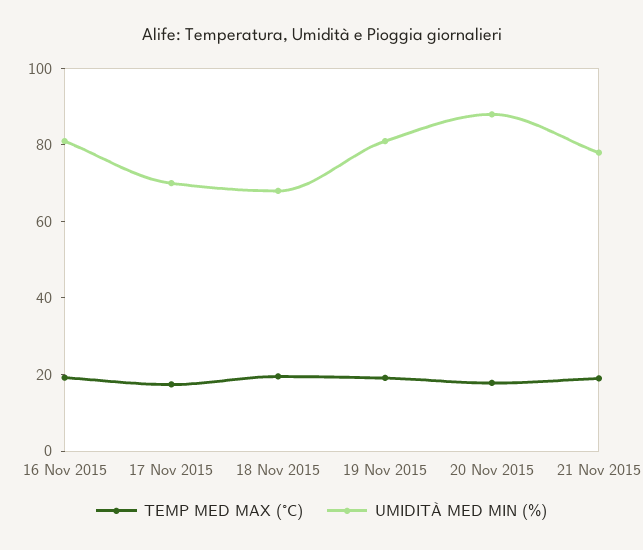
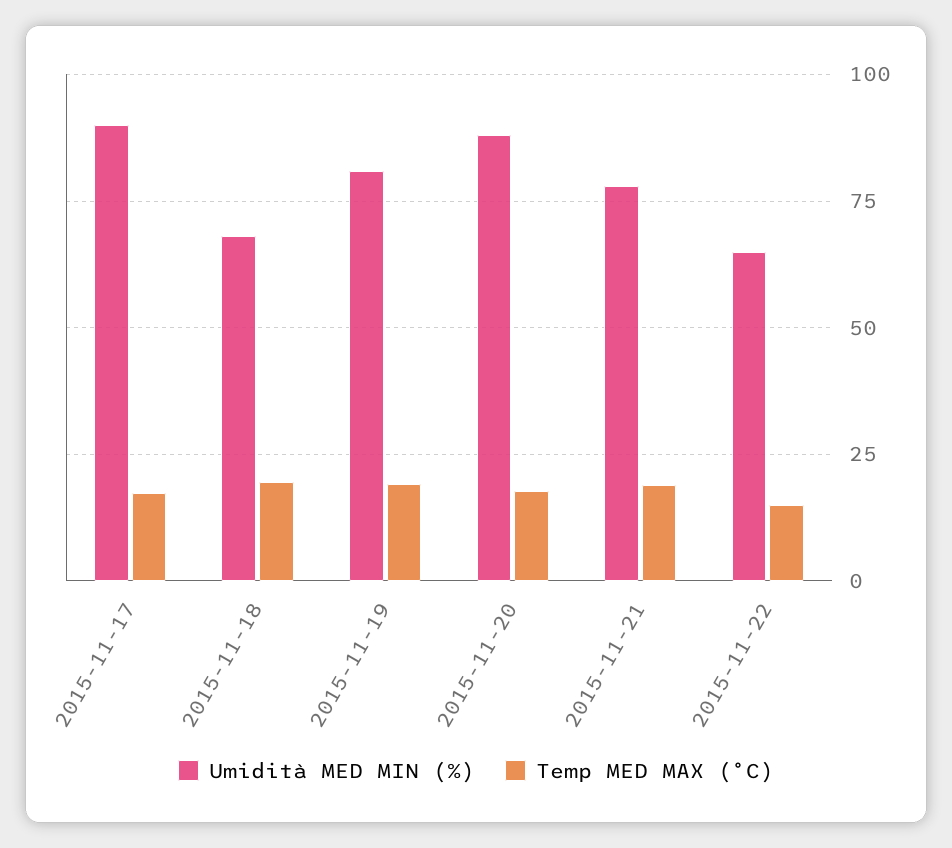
TEMP MED MAX (°C), 16 Nov 2015: 20 -> none
UMIDITÀ MED MIN (%), 16 Nov 2015: 80 -> none
UMIDITÀ MED MIN (%), 17 Nov 2015: 70 -> 90
UMIDITÀ MED MIN (%), 2015-11-22: none -> 65
TEMP MED MAX (°C), 2015-11-22: none -> 15

